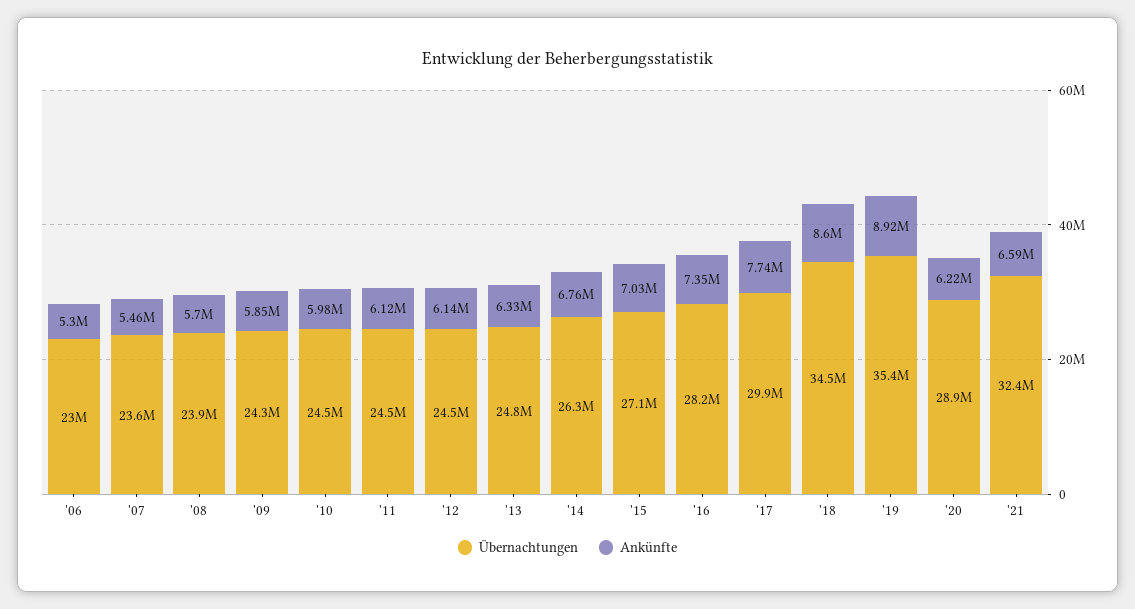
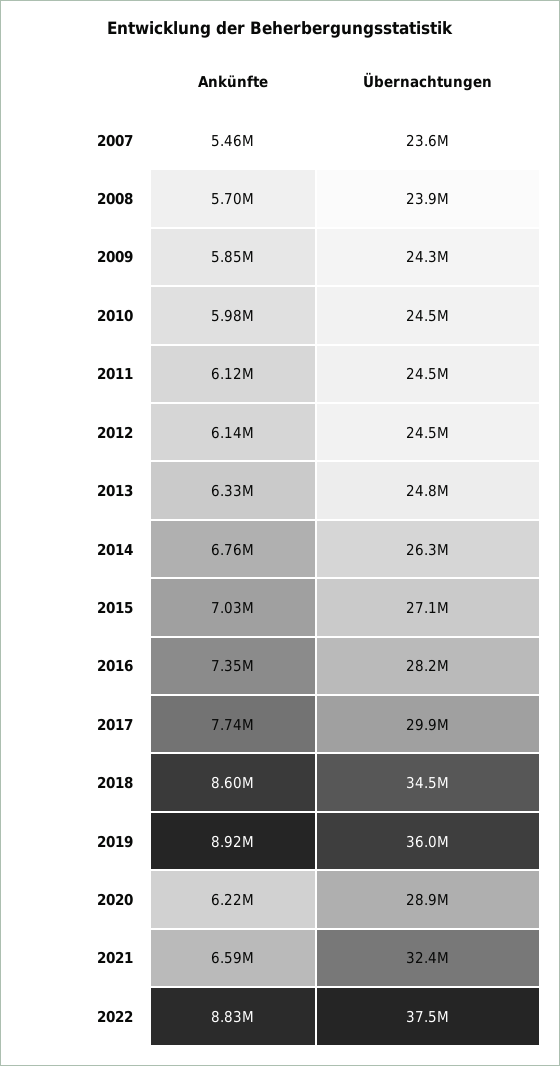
Übernachtungen, '06: 23000000 -> none
Ankünfte, '06: 5300000 -> none
Übernachtungen, '19: 35400000 -> 36000000
Ankünfte, 2022: none -> 8830000
Übernachtungen, 2022: none -> 37500000

